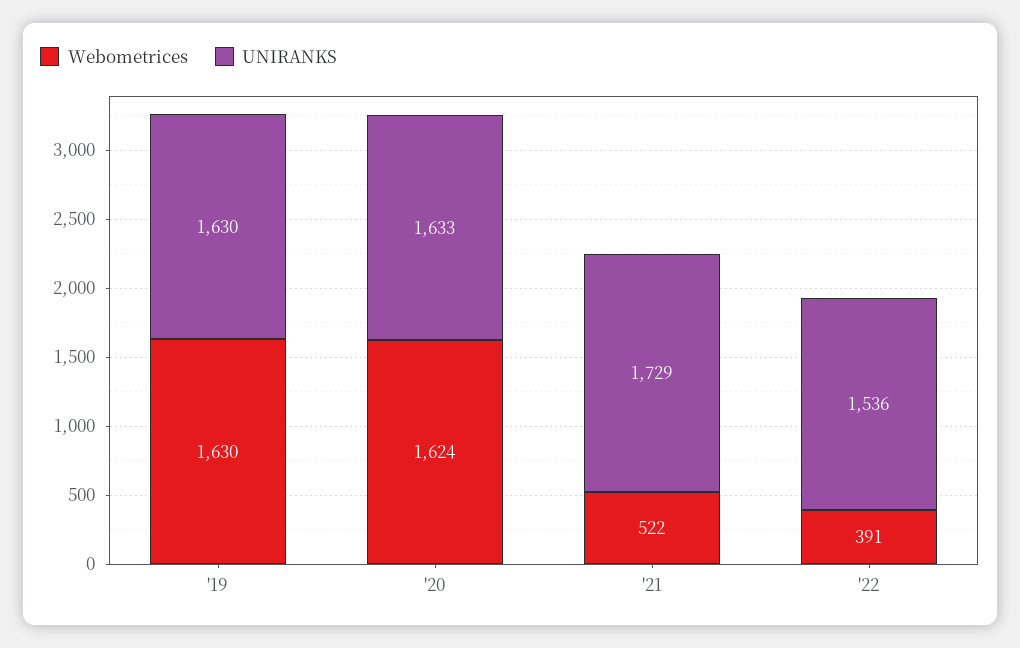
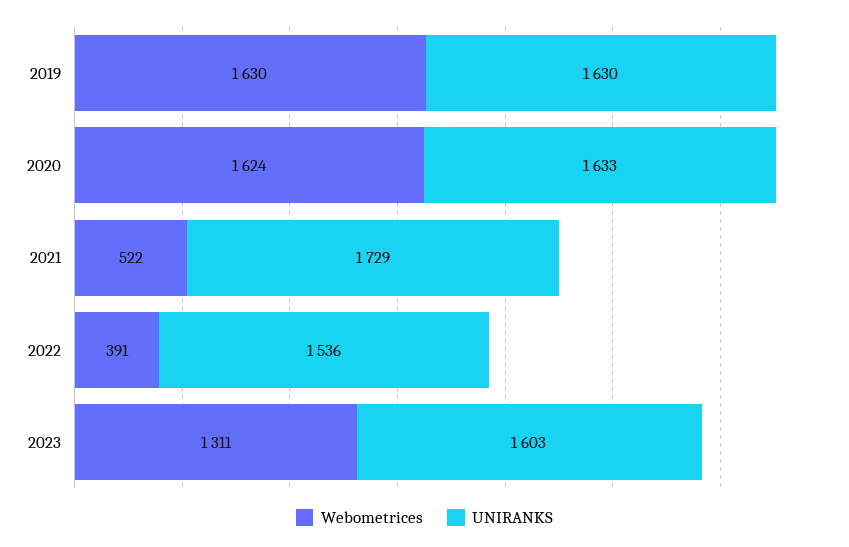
Webometrices, 2023: none -> 1311
UNIRANKS, 2023: none -> 1603

